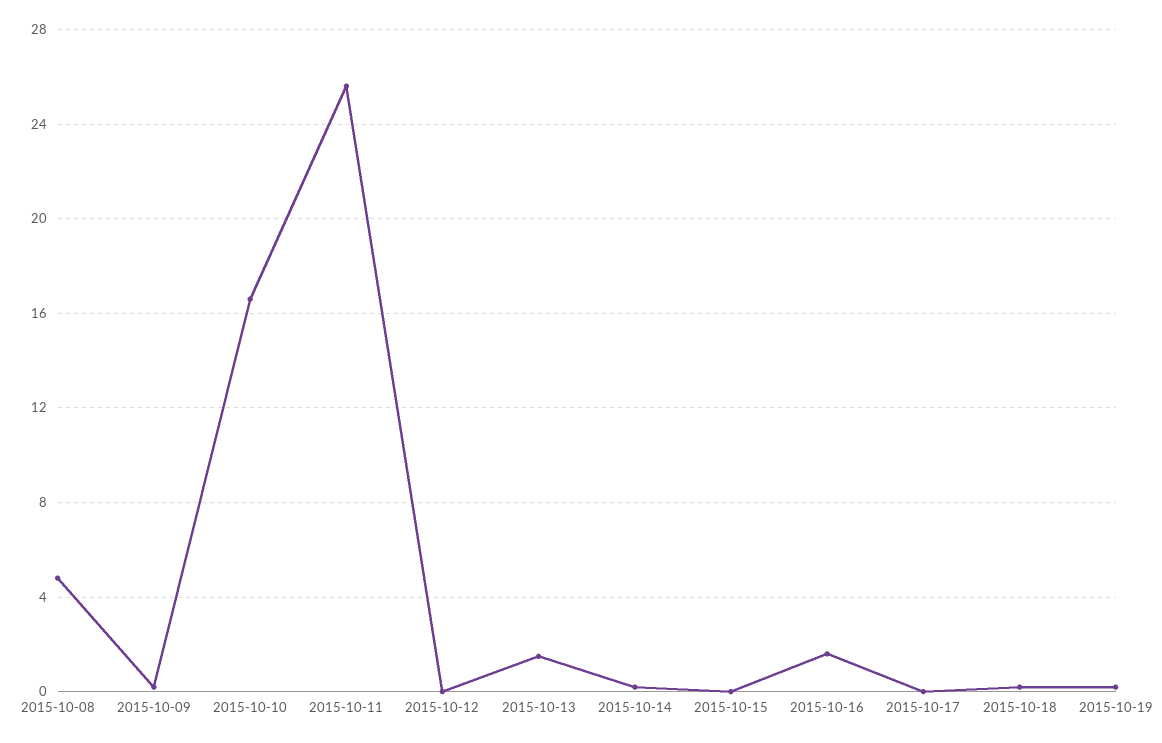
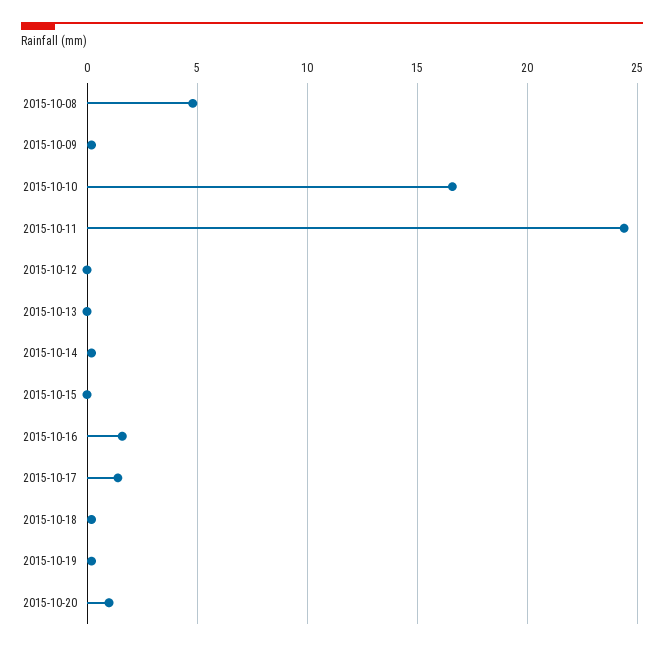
2015-10-11: 25.5 -> 24.5
2015-10-13: 1.5 -> 0
2015-10-17: 0 -> 1.5
2015-10-20: none -> 1

